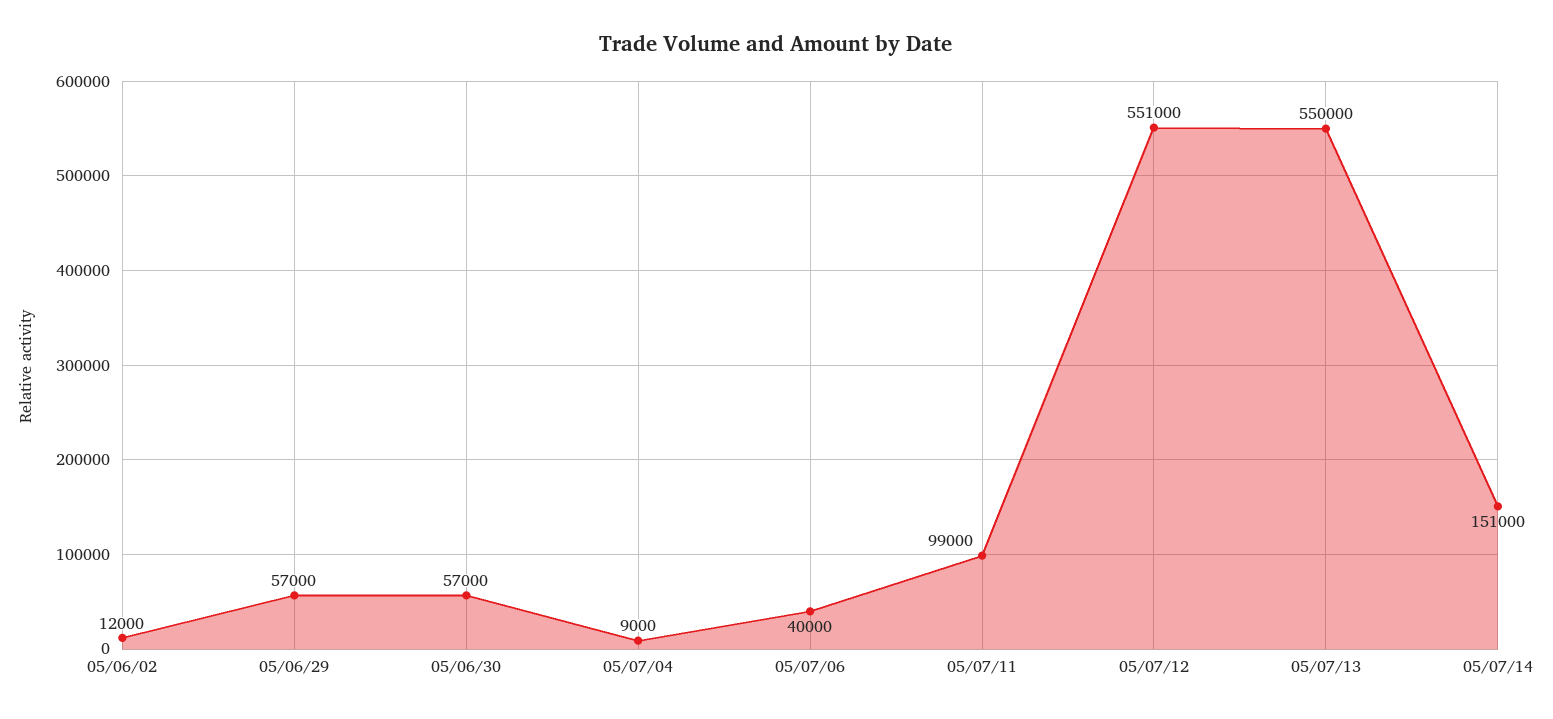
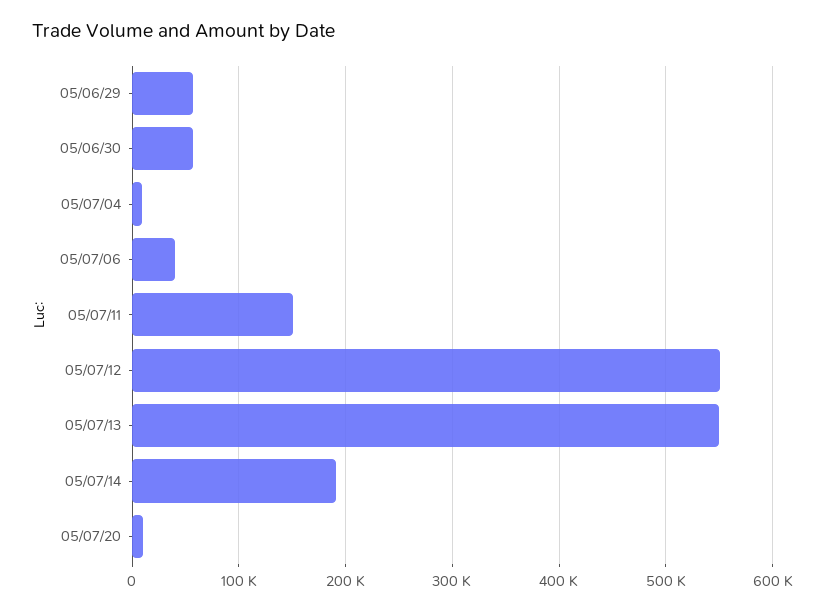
05/06/02: 12000 -> none
05/07/11: 99000 -> 150000
05/07/14: 151000 -> 190000
05/07/20: none -> 10000

